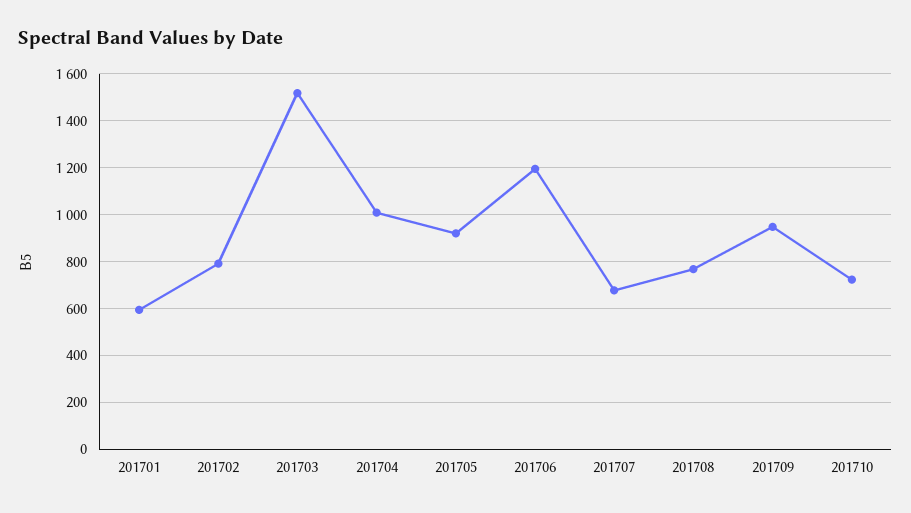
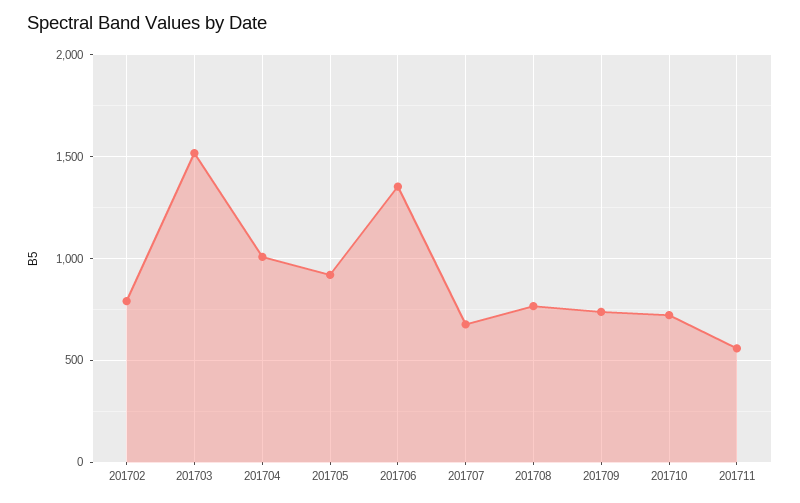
201701: 600 -> none
201706: 1200 -> 1350
201709: 950 -> 750
201711: none -> 550

